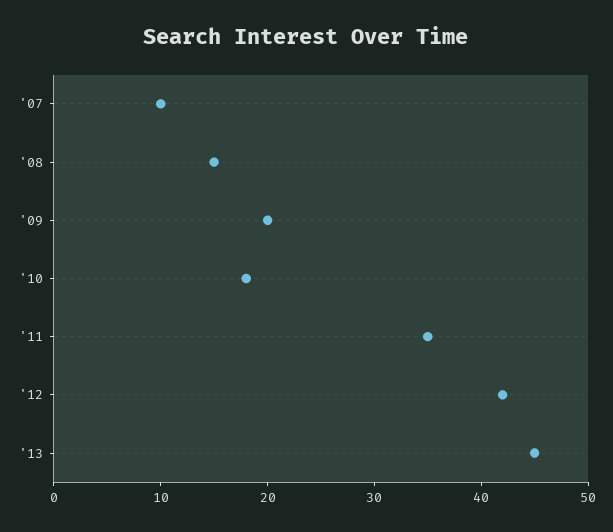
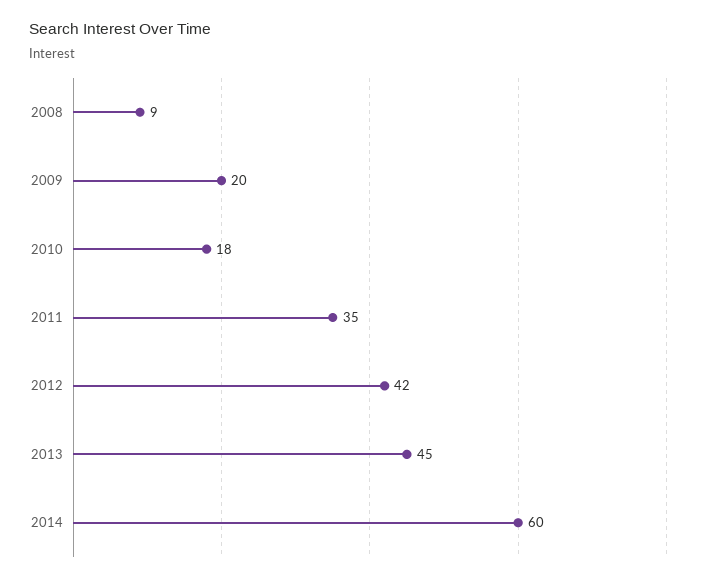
'07: 10 -> none
'08: 15 -> 9
2014: none -> 60

